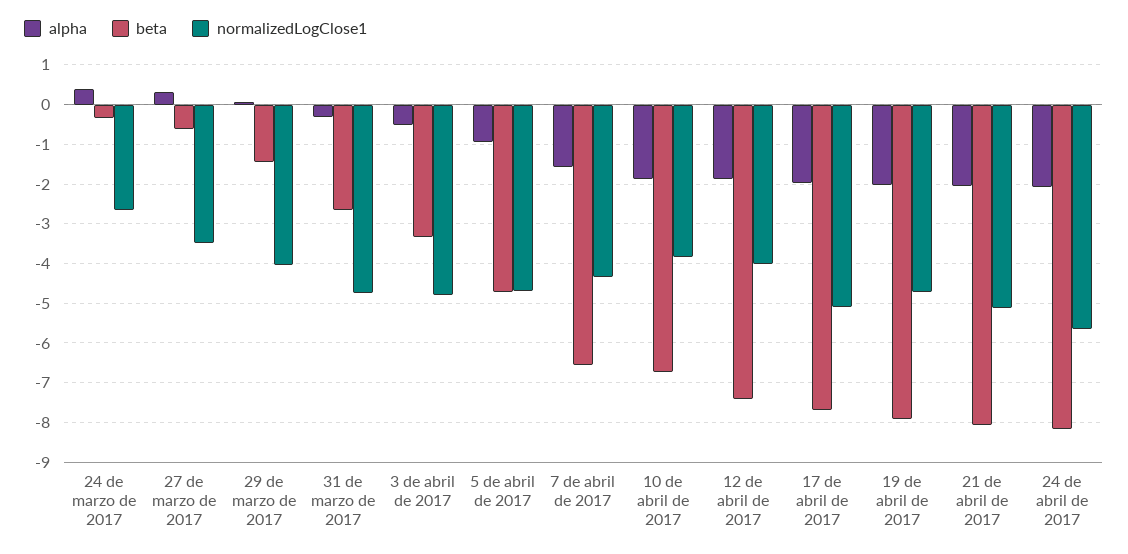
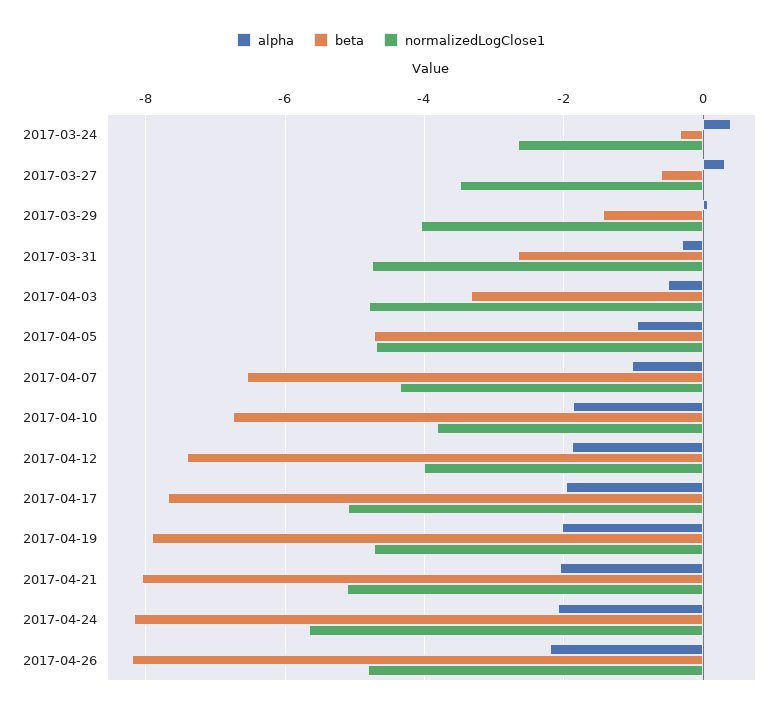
alpha, 7 de abril de 2017: -1.6 -> -1
alpha, 2017-04-26: none -> -2.2
beta, 2017-04-26: none -> -8.2
normalizedLogClose1, 2017-04-26: none -> -4.8

